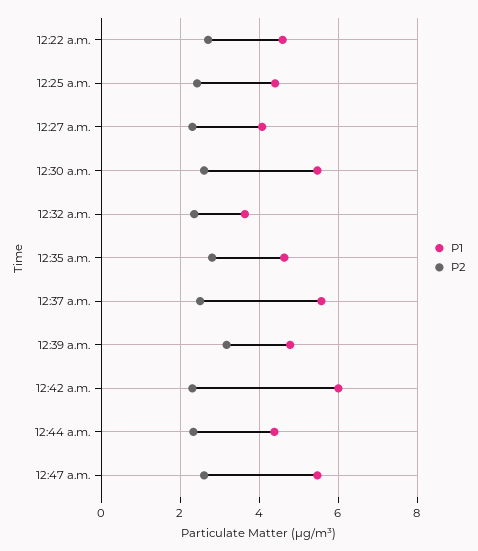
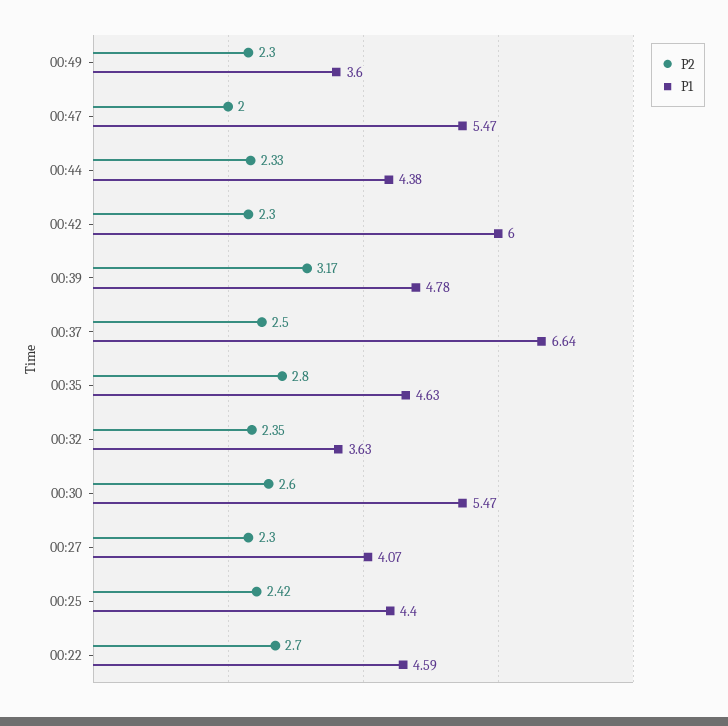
P1, 12:37 a.m.: 5.6 -> 6.64
P2, 12:47 a.m.: 2.6 -> 2
P2, 00:49: none -> 2.3
P1, 00:49: none -> 3.6

